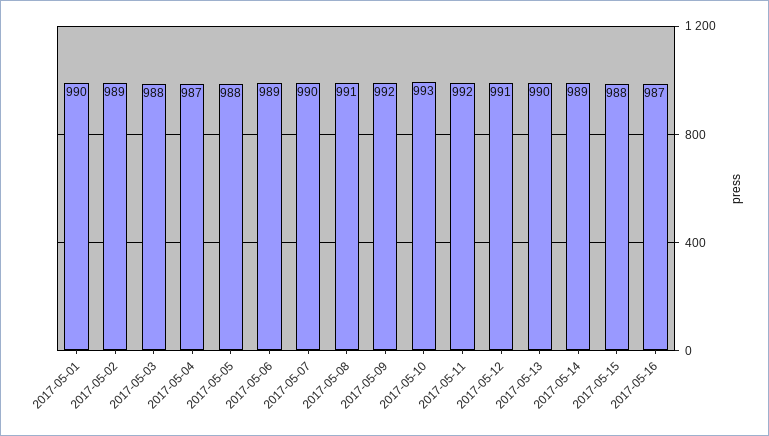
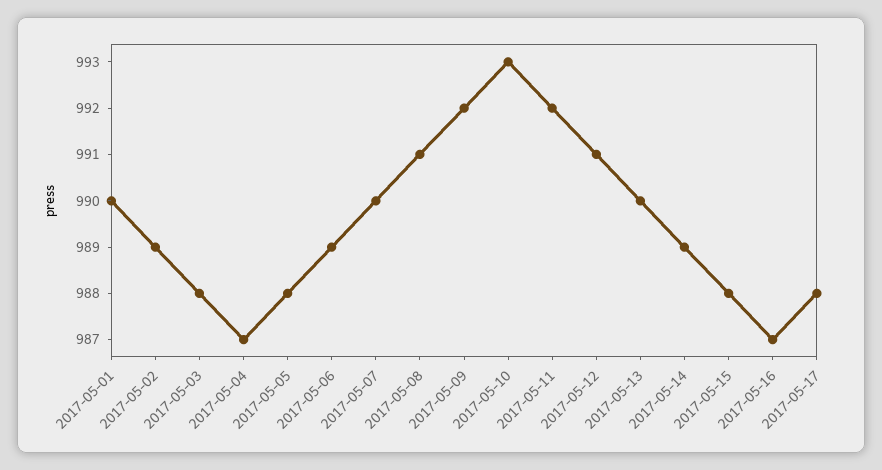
2017-05-17: none -> 988

